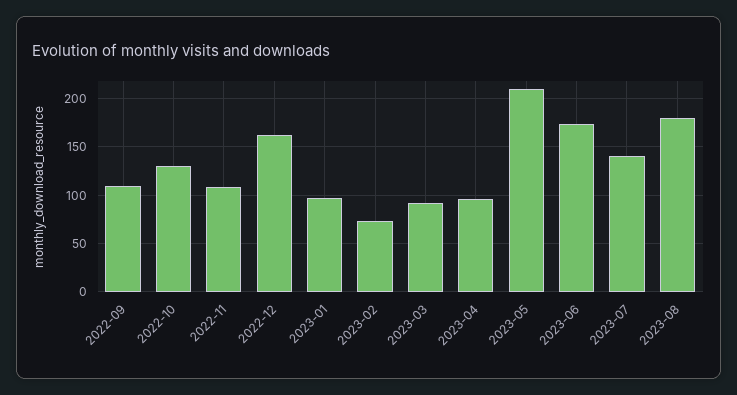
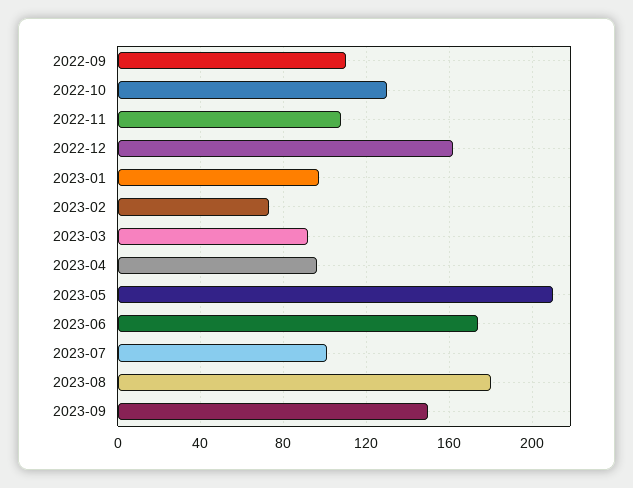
2023-07: 140 -> 100
2023-09: none -> 150

